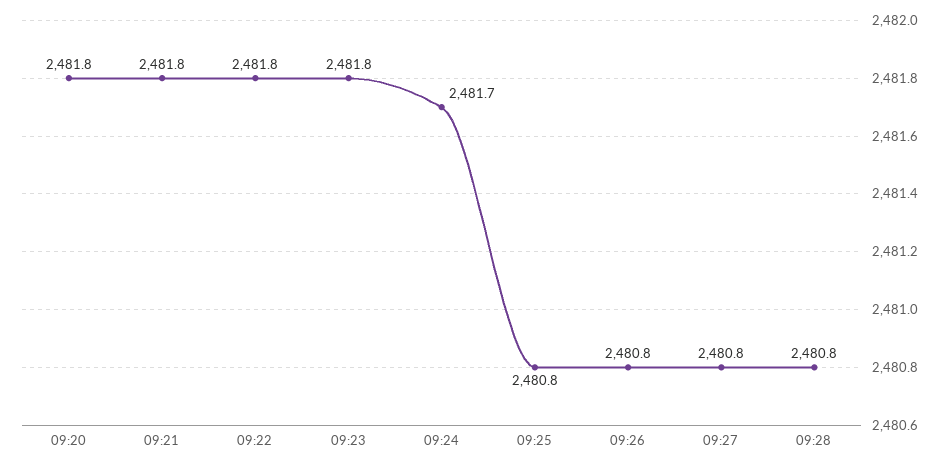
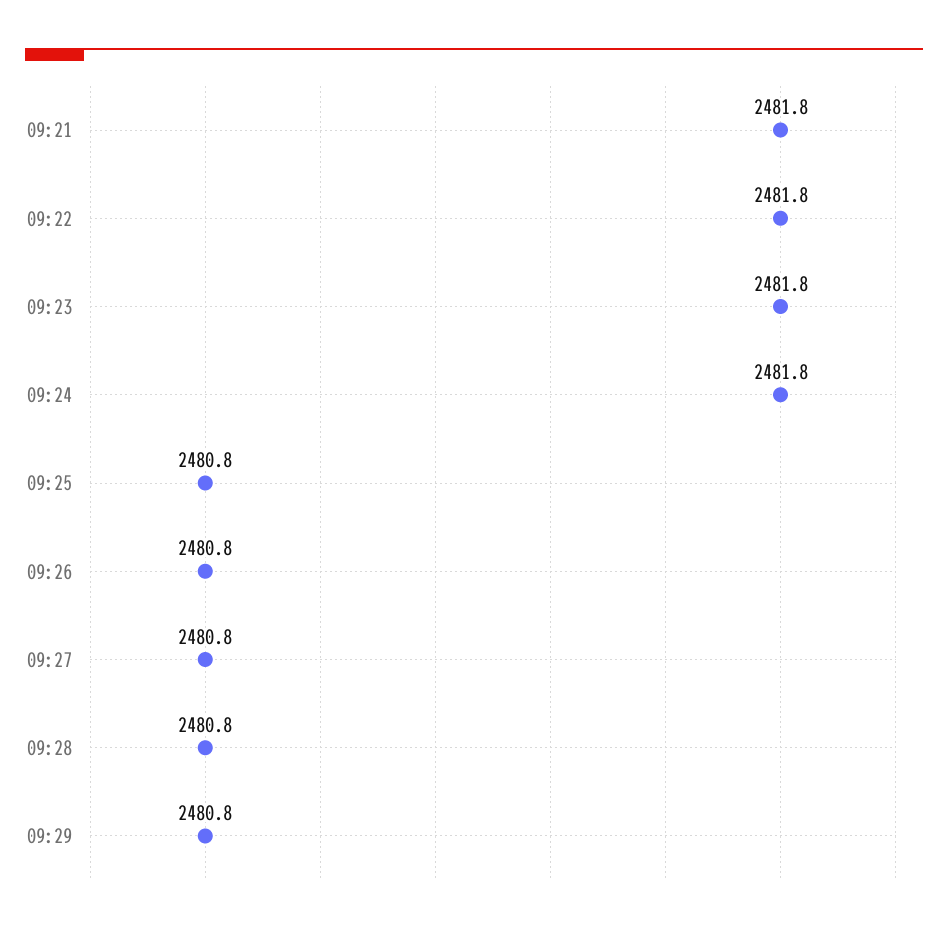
09:20: 2481.8 -> none
09:24: 2481.7 -> 2481.8
09:29: none -> 2480.8

